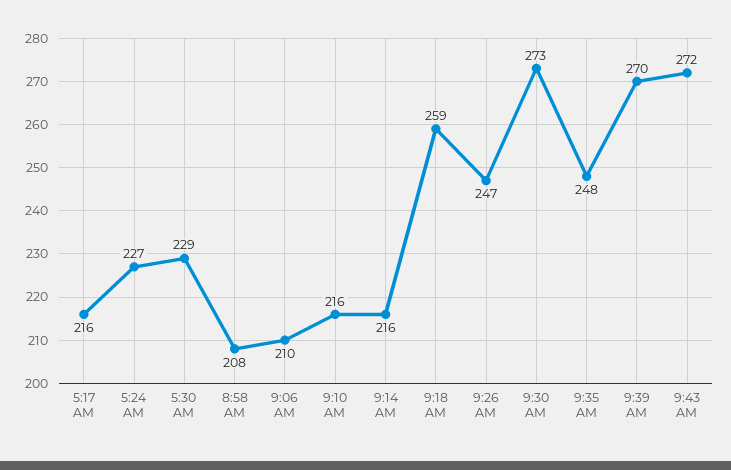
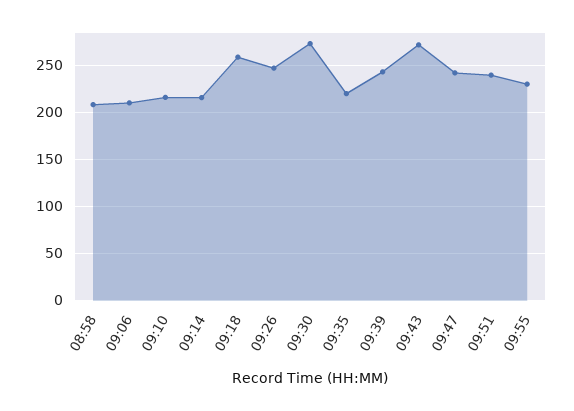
5:17 AM: 216 -> none
5:24 AM: 227 -> none
5:30 AM: 229 -> none
9:35 AM: 248 -> 220
9:39 AM: 270 -> 240
09:47: none -> 240
09:51: none -> 240
09:55: none -> 230

